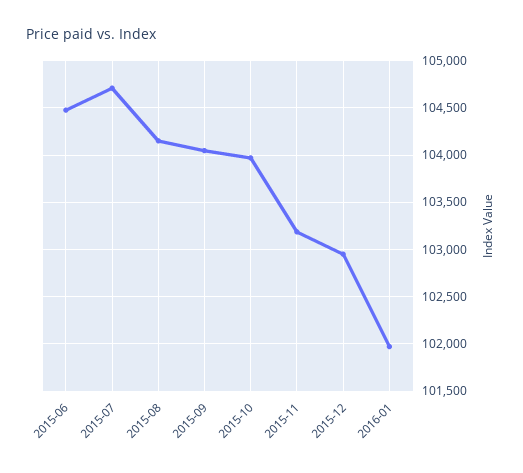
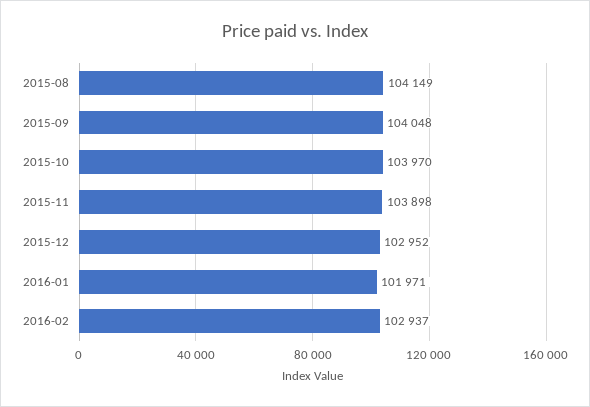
2015-06: 104500 -> none
2015-07: 104700 -> none
2015-11: 103200 -> 103898
2016-02: none -> 102937

